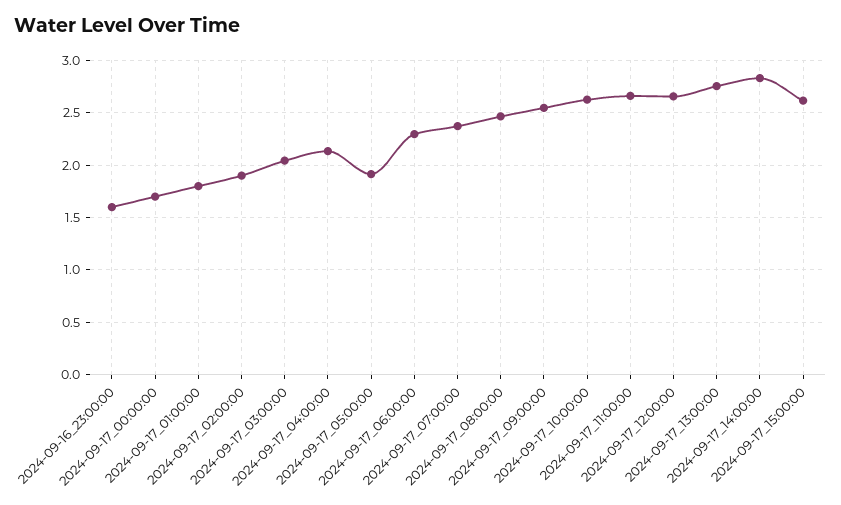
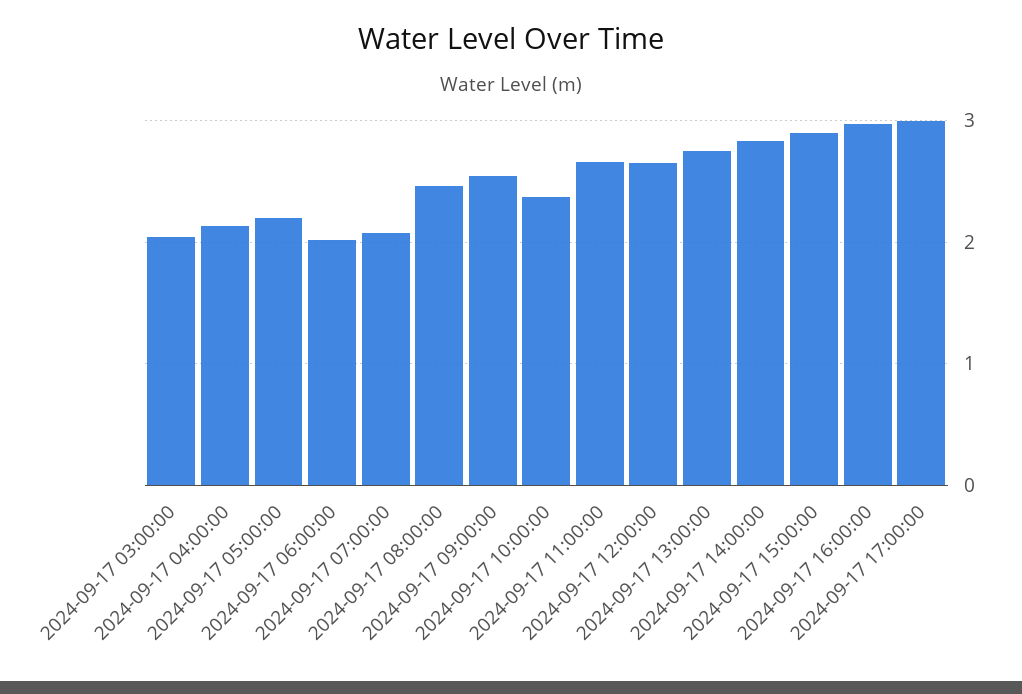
2024-09-16_23:00:00: 1.6 -> none
2024-09-17_00:00:00: 1.7 -> none
2024-09-17_01:00:00: 1.8 -> none
2024-09-17_02:00:00: 1.9 -> none
2024-09-17_05:00:00: 1.9 -> 2.2
2024-09-17_06:00:00: 2.3 -> 2
2024-09-17_07:00:00: 2.4 -> 2.1
2024-09-17_10:00:00: 2.6 -> 2.4
2024-09-17_15:00:00: 2.6 -> 2.9
2024-09-17 16:00:00: none -> 3
2024-09-17 17:00:00: none -> 3

